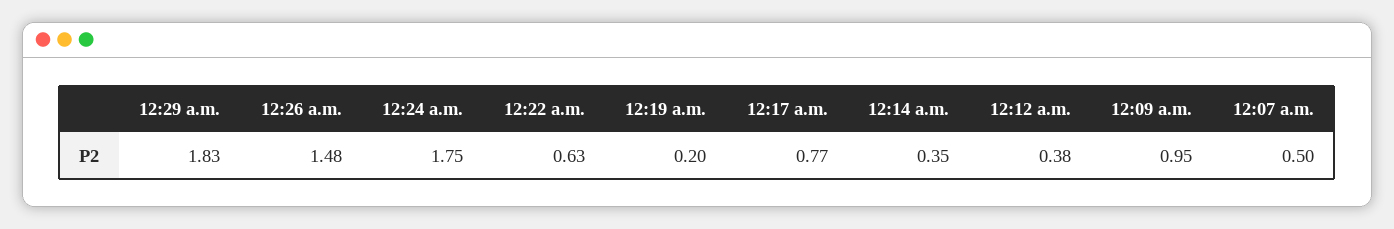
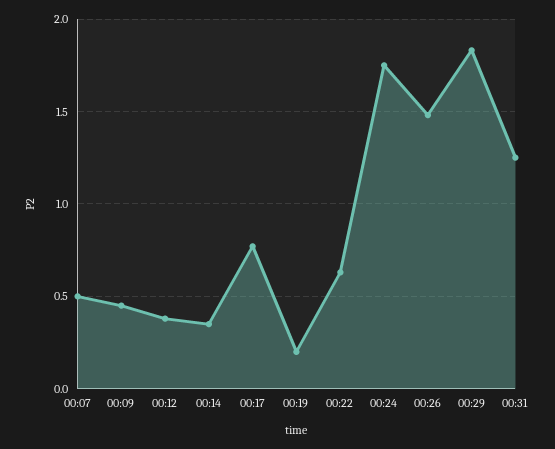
12:09 a.m.: 0.95 -> 0.45
00:31: none -> 1.25

